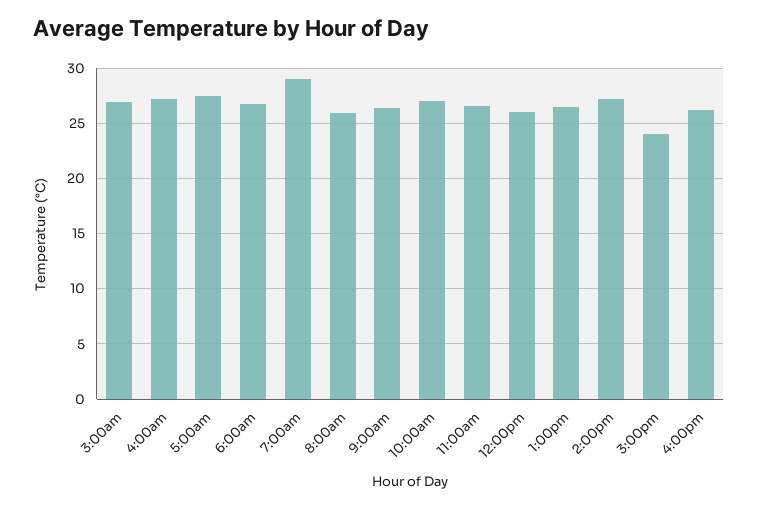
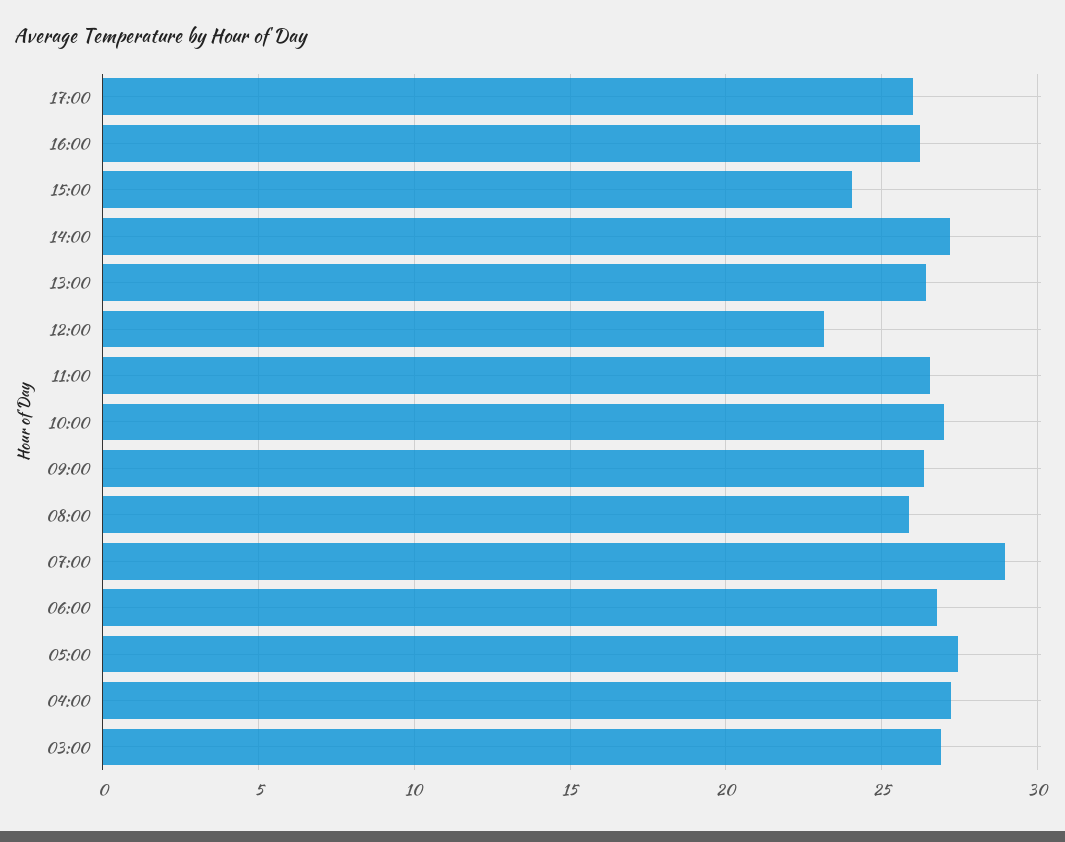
12:00pm: 26 -> 23
17:00: none -> 26

